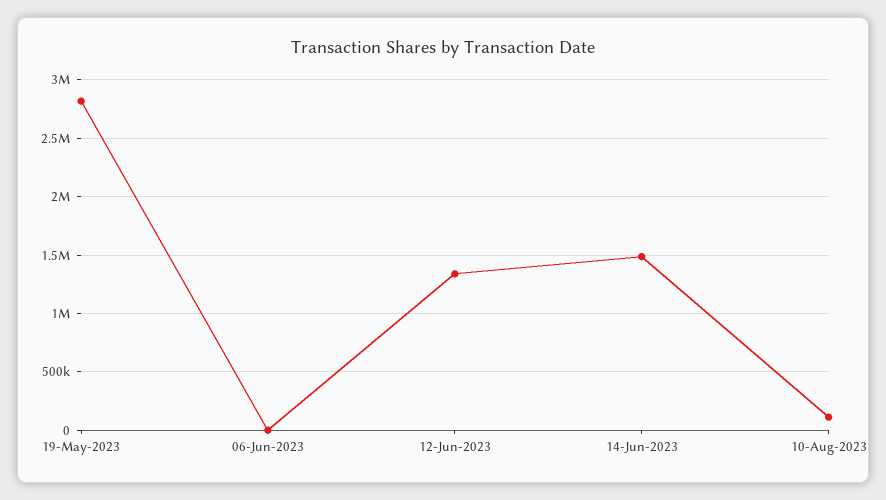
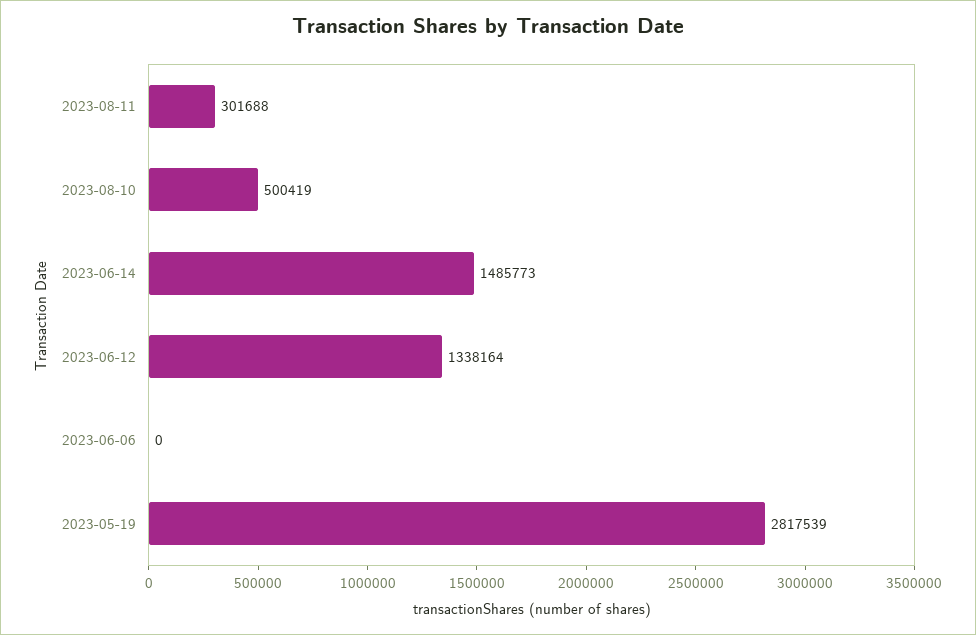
10-Aug-2023: 100000 -> 500419
2023-08-11: none -> 301688

